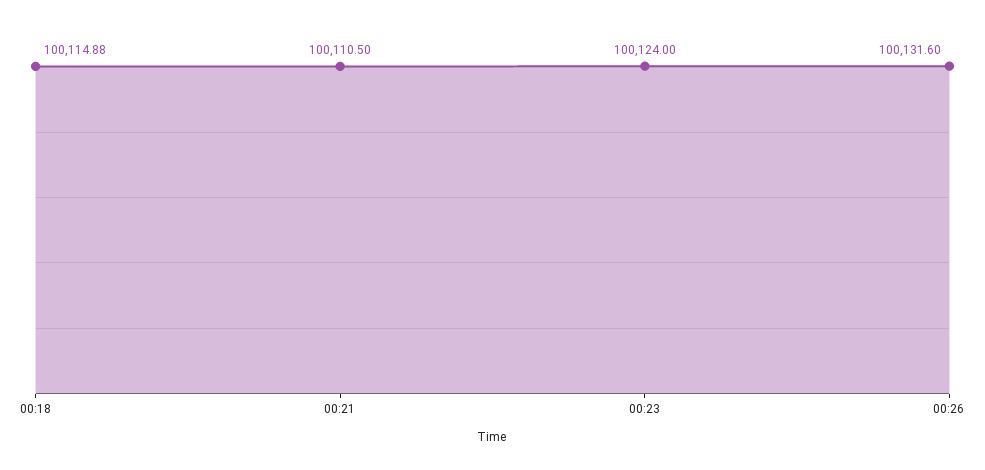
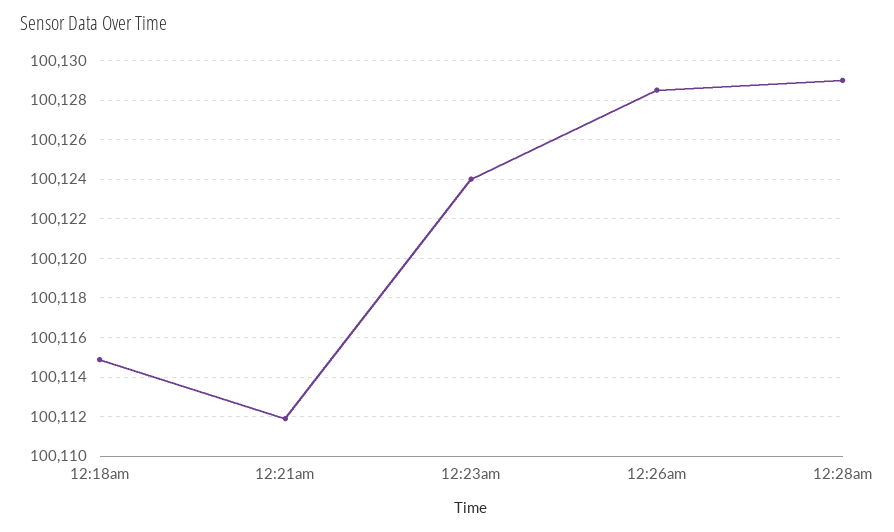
00:21: 100110.5 -> 100112
00:26: 100131.6 -> 100128.5
12:28am: none -> 100129

